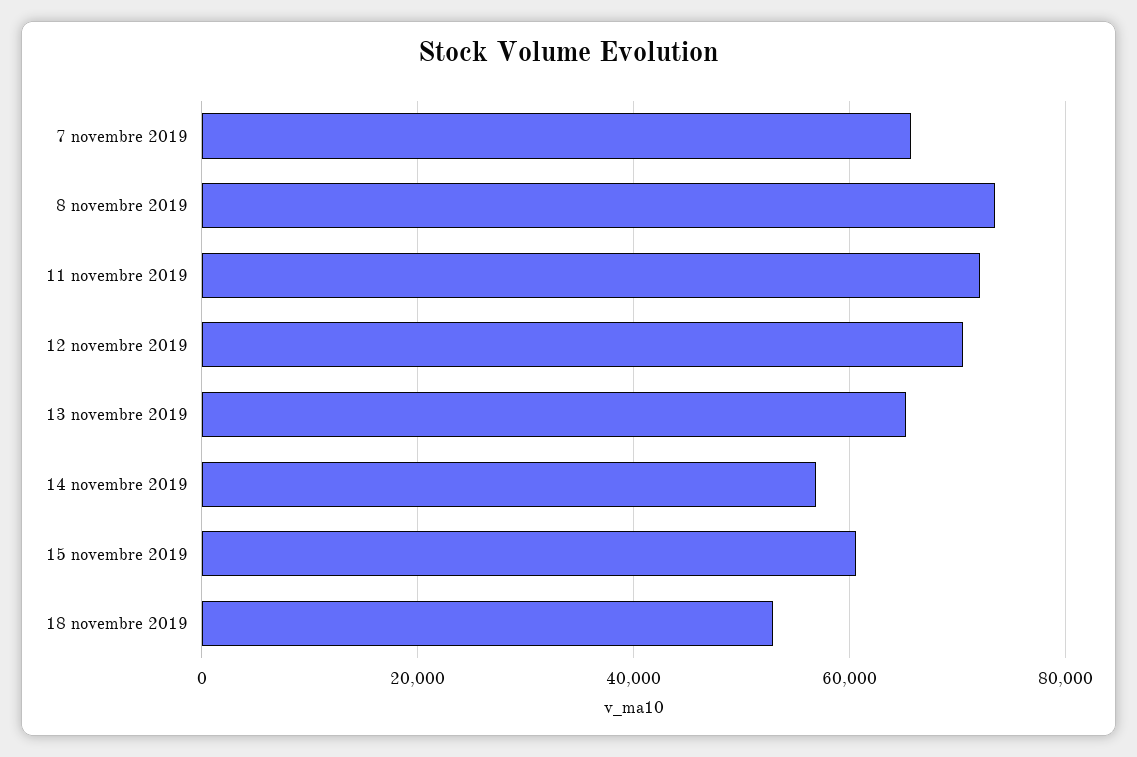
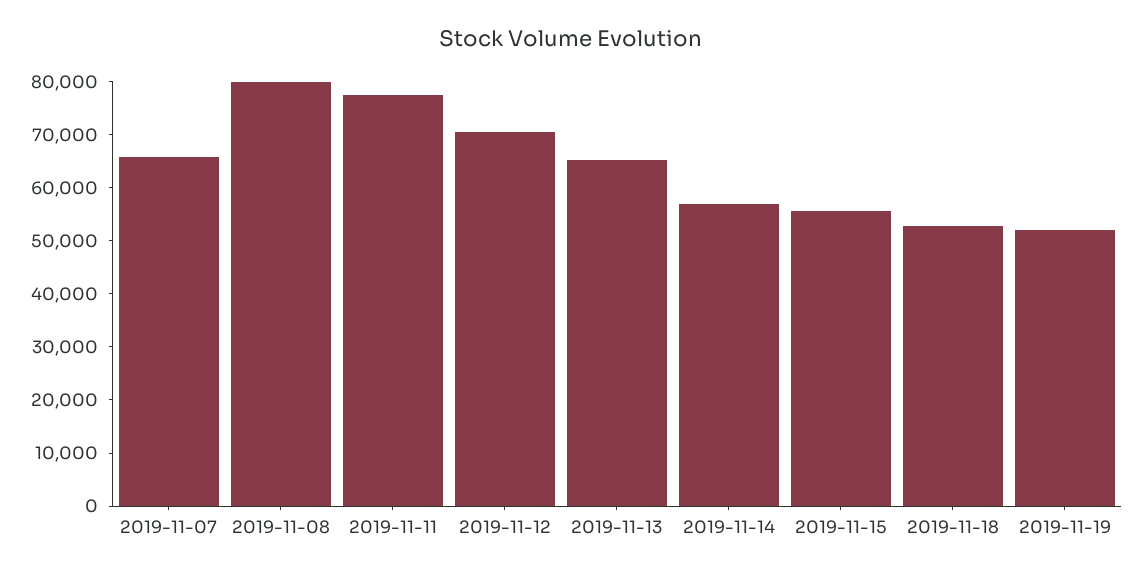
8 novembre 2019: 74000 -> 80000
11 novembre 2019: 72000 -> 78000
15 novembre 2019: 60000 -> 56000
2019-11-19: none -> 52000

